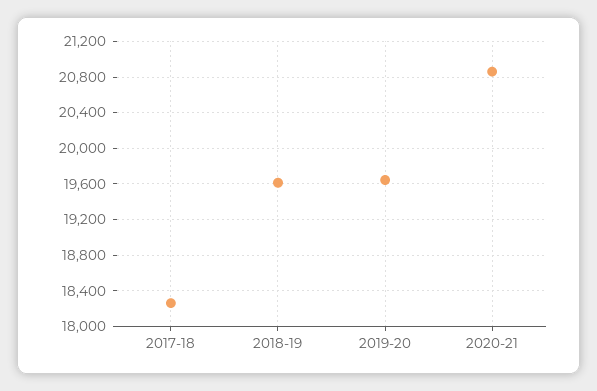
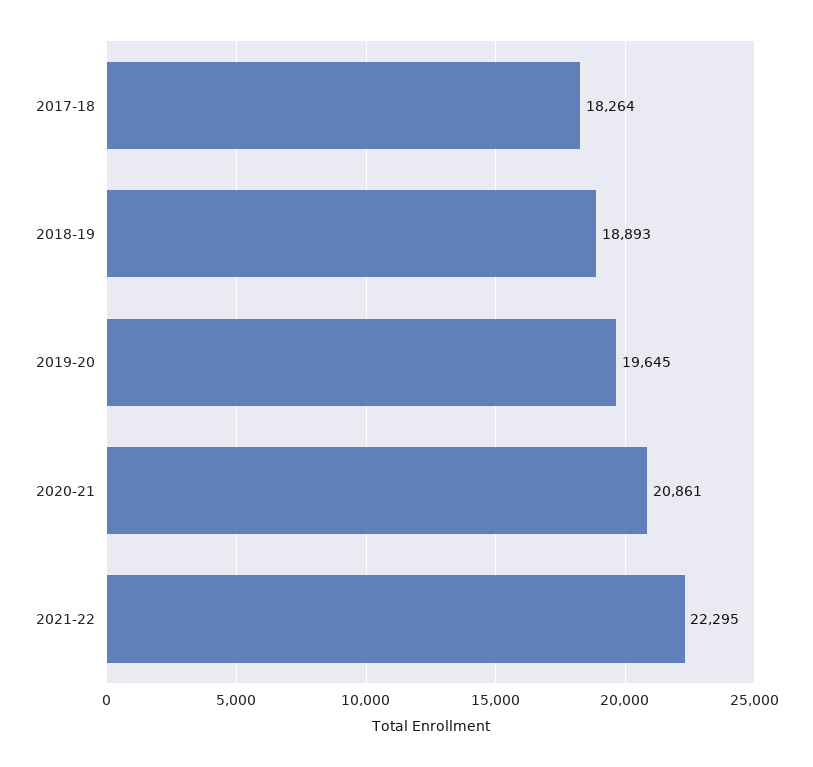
2018-19: 19600 -> 18893
2021-22: none -> 22295

